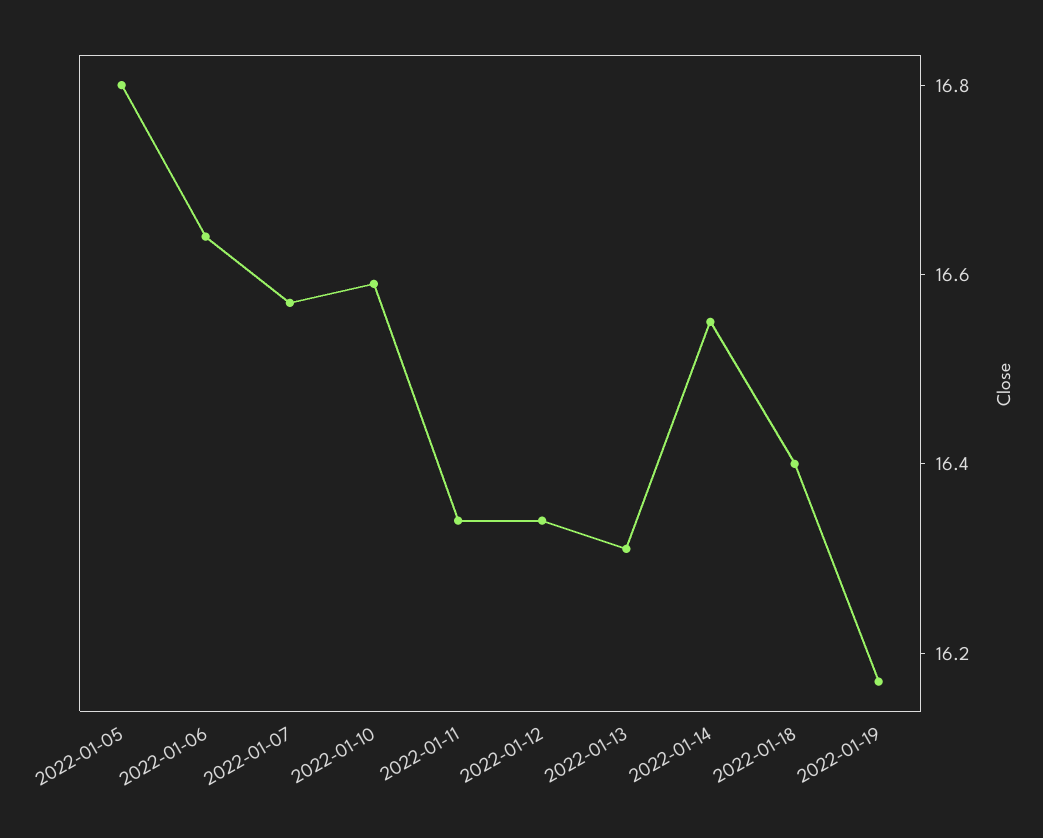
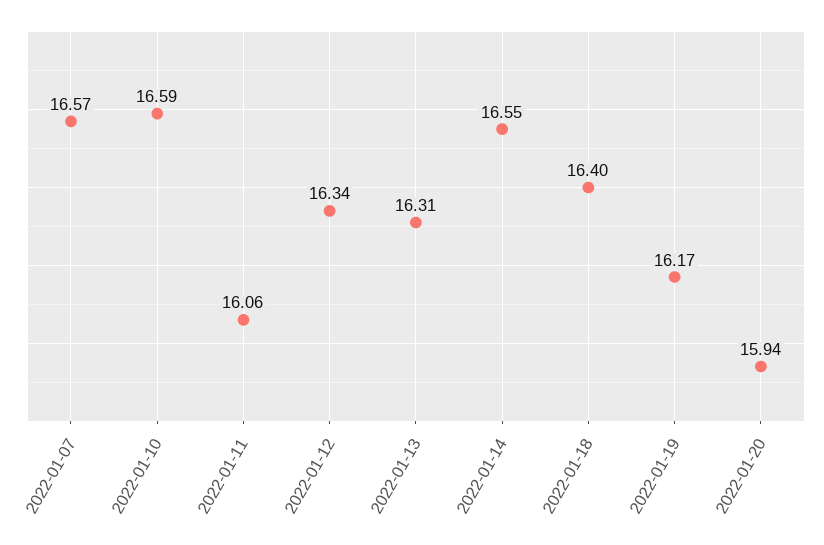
2022-01-05: 16.8 -> none
2022-01-06: 16.65 -> none
2022-01-11: 16.35 -> 16.06
2022-01-20: none -> 15.94

